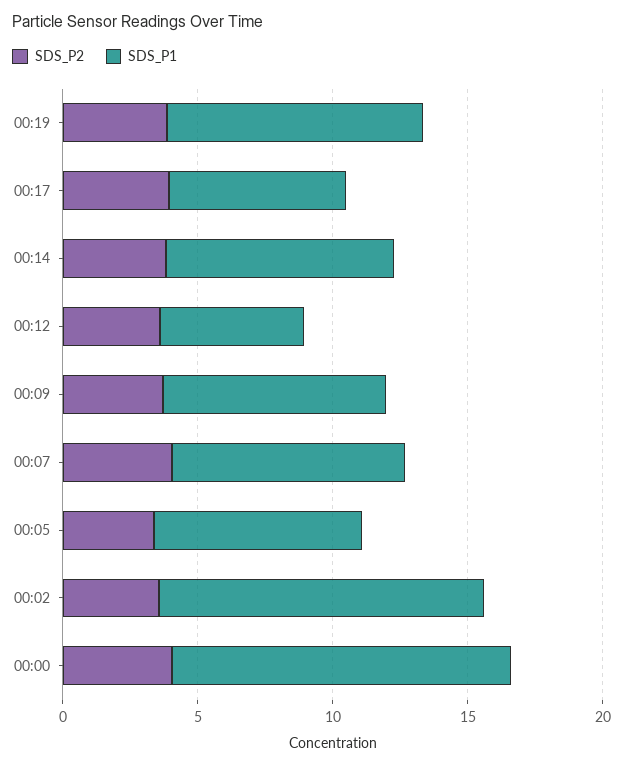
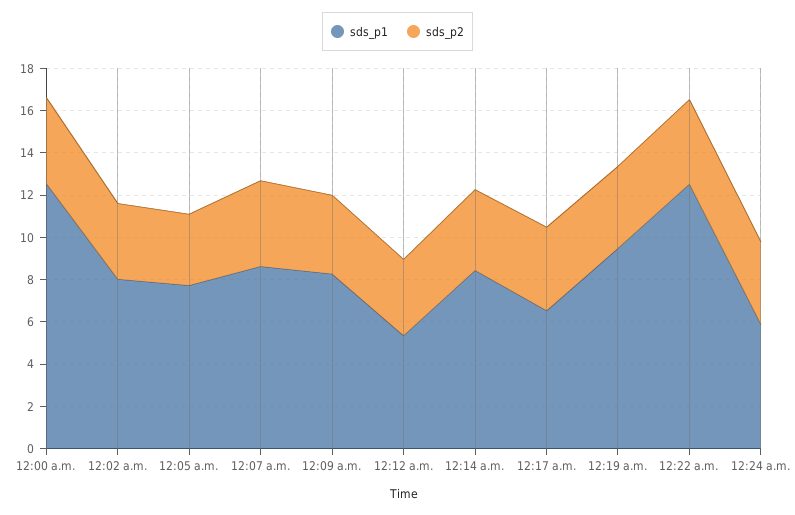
SDS_P1, 00:02: 12 -> 8
SDS_P1, 12:22 a.m.: none -> 12.5
SDS_P2, 12:22 a.m.: none -> 4
SDS_P1, 12:24 a.m.: none -> 6
SDS_P2, 12:24 a.m.: none -> 4

